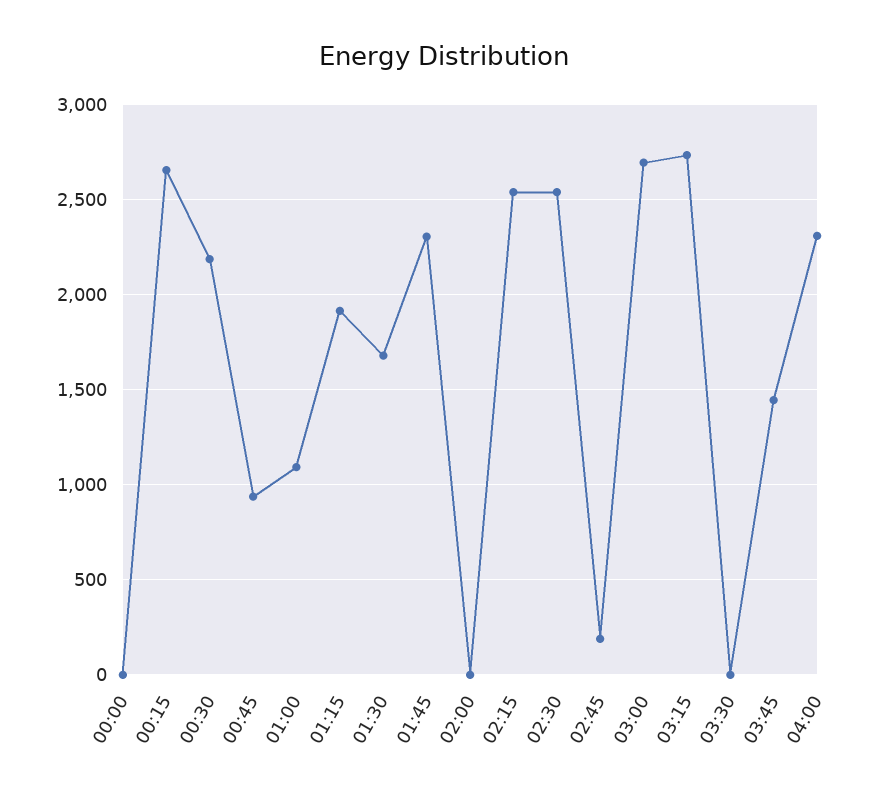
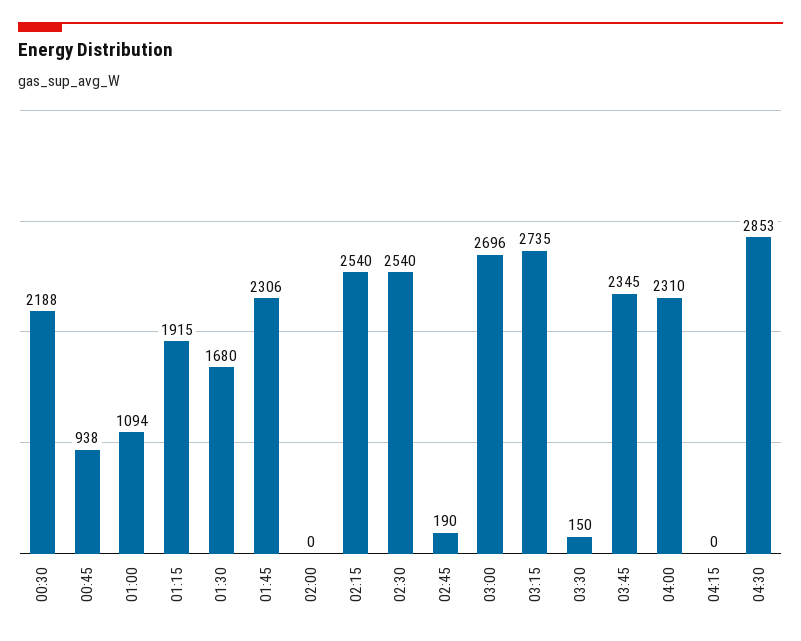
00:00: 0 -> none
00:15: 2650 -> none
03:30: 0 -> 150
03:45: 1450 -> 2345
04:15: none -> 0
04:30: none -> 2853

